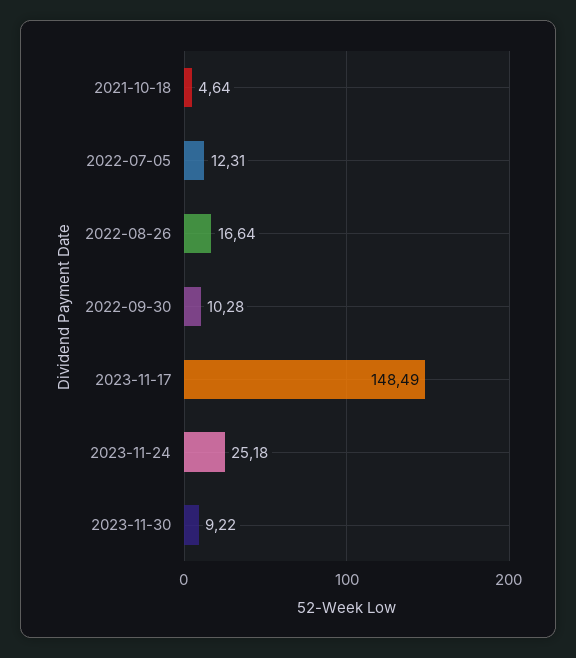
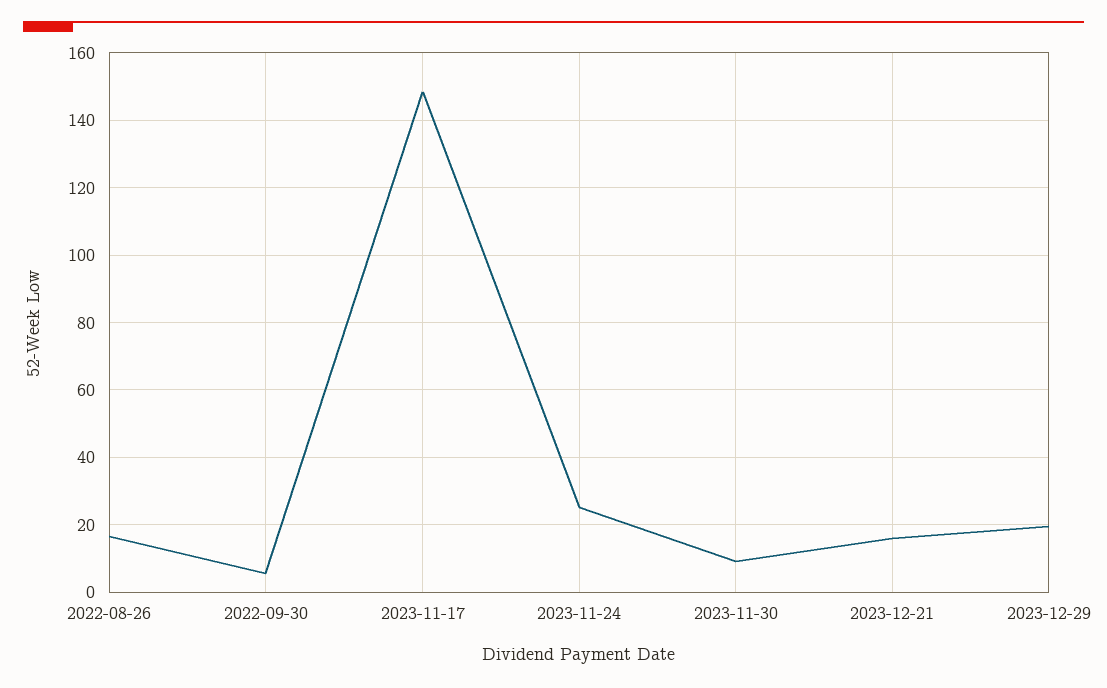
2021-10-18: 4.64 -> none
2022-07-05: 12.31 -> none
2022-09-30: 10.28 -> 6
2023-12-21: none -> 16
2023-12-29: none -> 20

